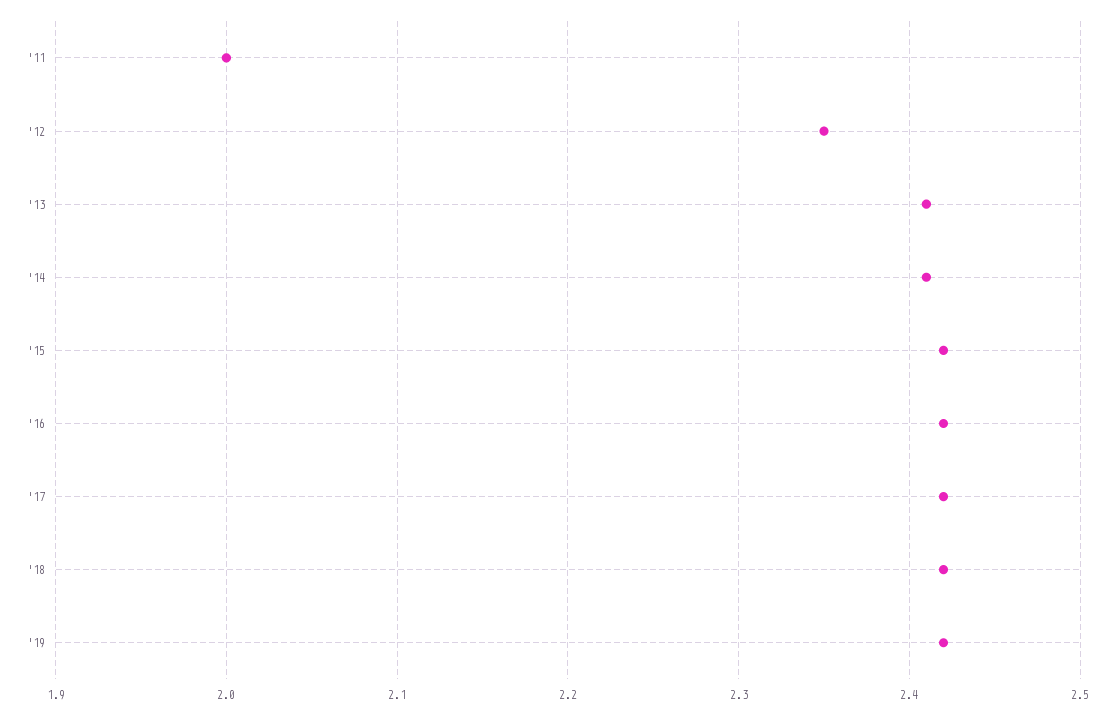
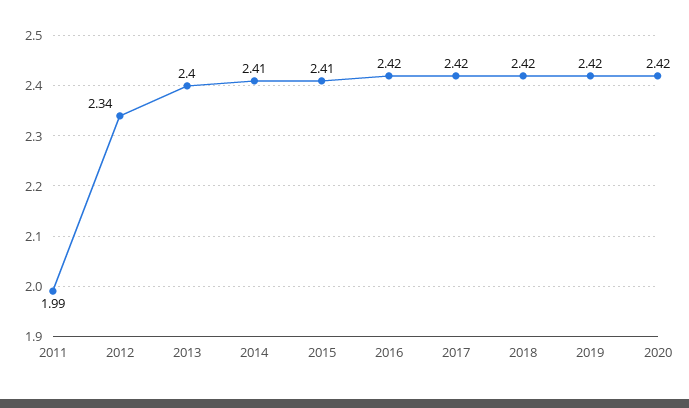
'11: 2 -> 1.99
'12: 2.35 -> 2.34
'13: 2.41 -> 2.4
'15: 2.42 -> 2.41
2020: none -> 2.42

